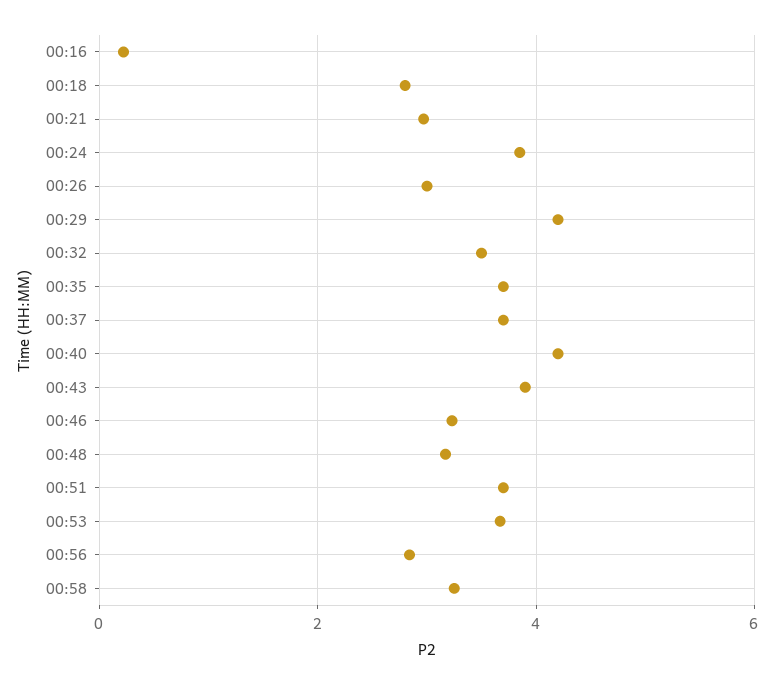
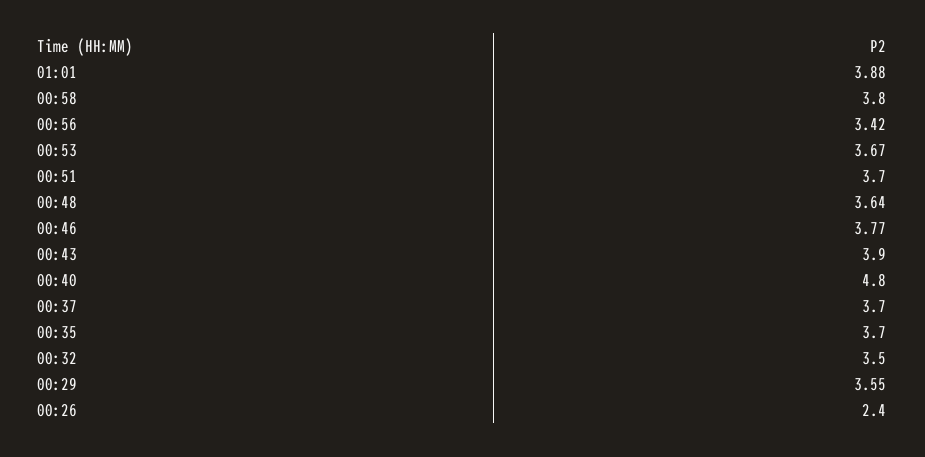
00:16: 0.2 -> none
00:18: 2.8 -> none
00:21: 3 -> none
00:24: 3.8 -> none
00:26: 3 -> 2.4
00:29: 4.2 -> 3.55
00:40: 4.2 -> 4.8
00:46: 3.2 -> 3.77
00:48: 3.2 -> 3.64
00:56: 2.8 -> 3.42
00:58: 3.2 -> 3.8
01:01: none -> 3.88

